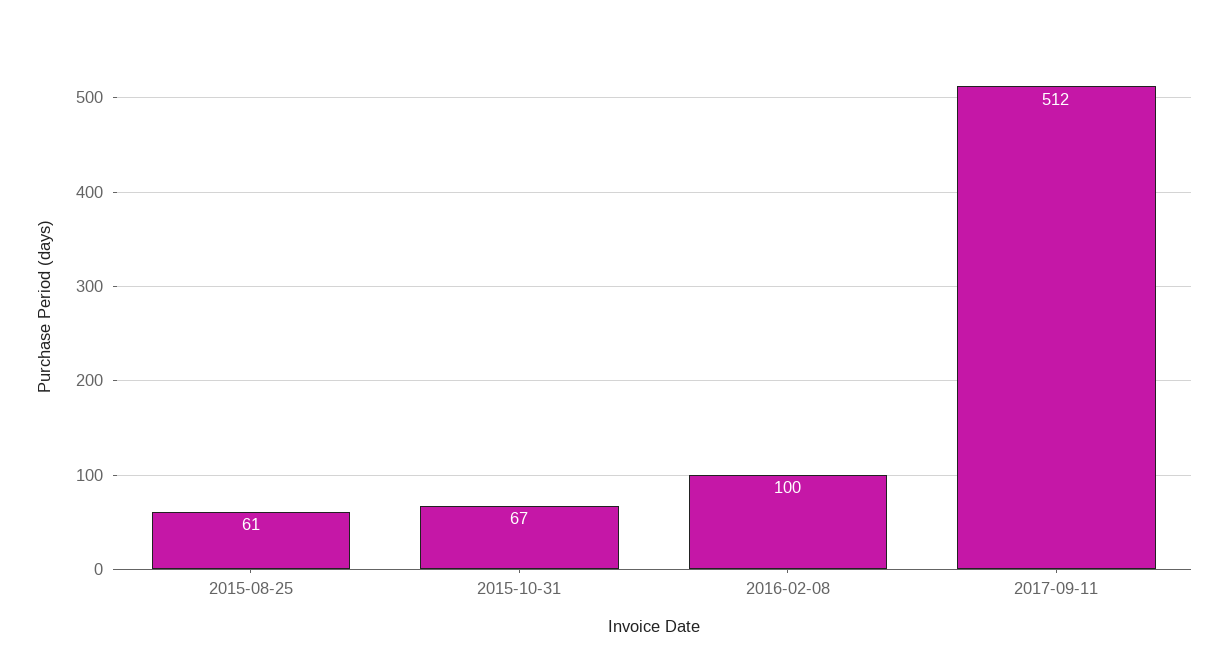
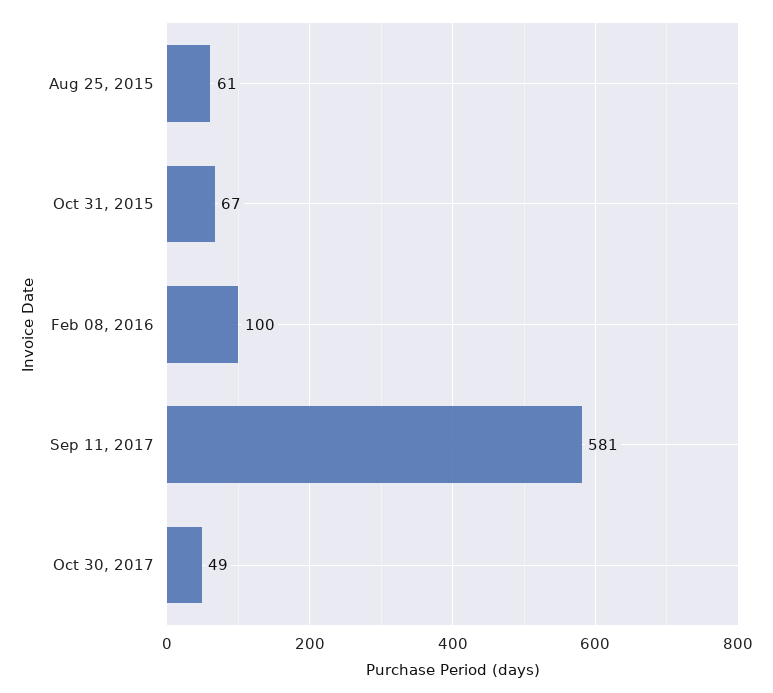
2017-09-11: 512 -> 581
Oct 30, 2017: none -> 49

